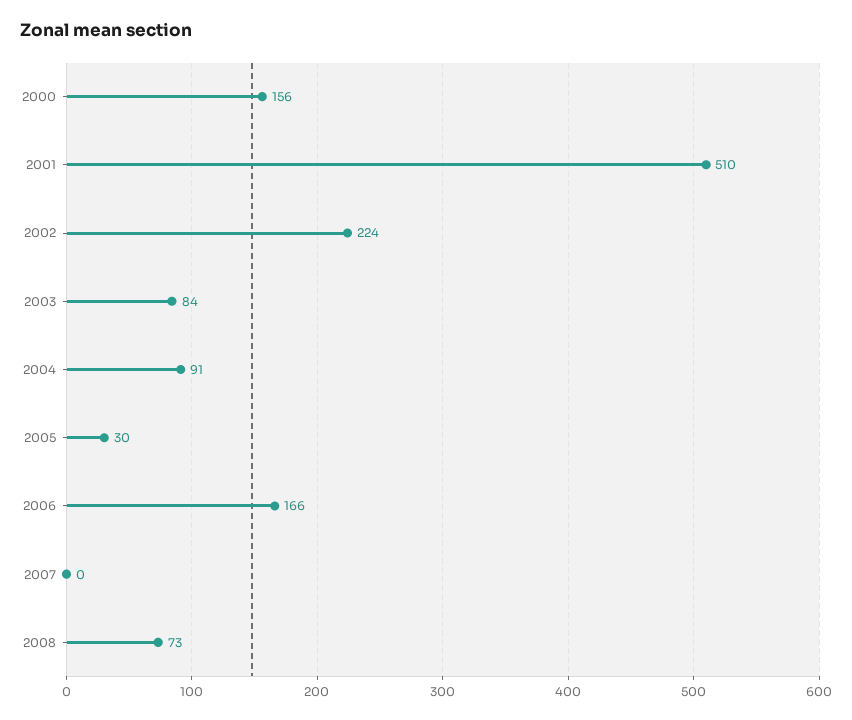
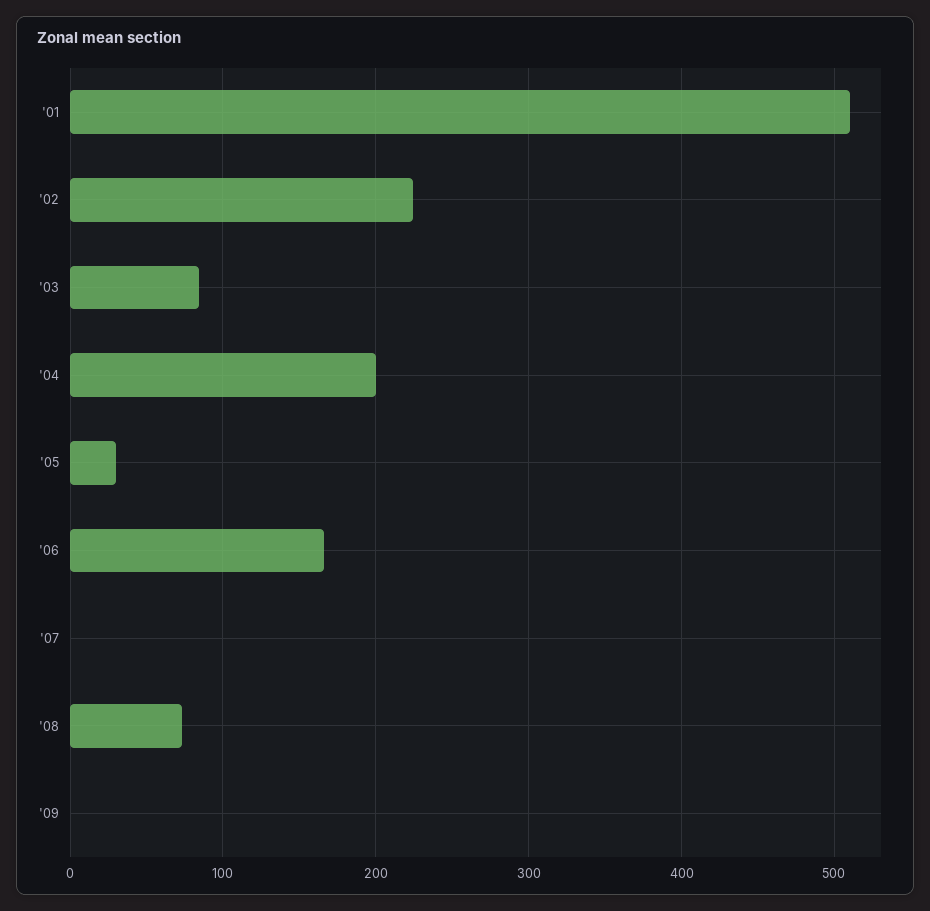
2000: 156 -> none
2004: 91 -> 200
'09: none -> 0

